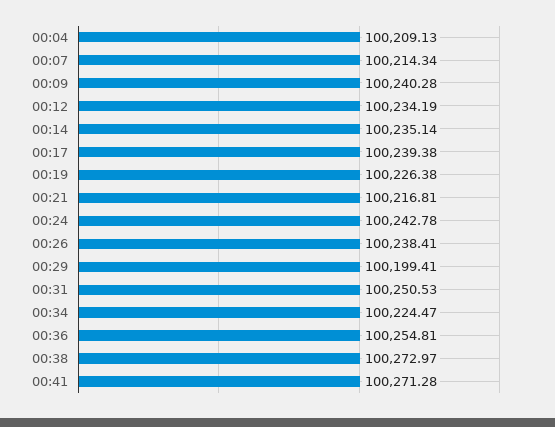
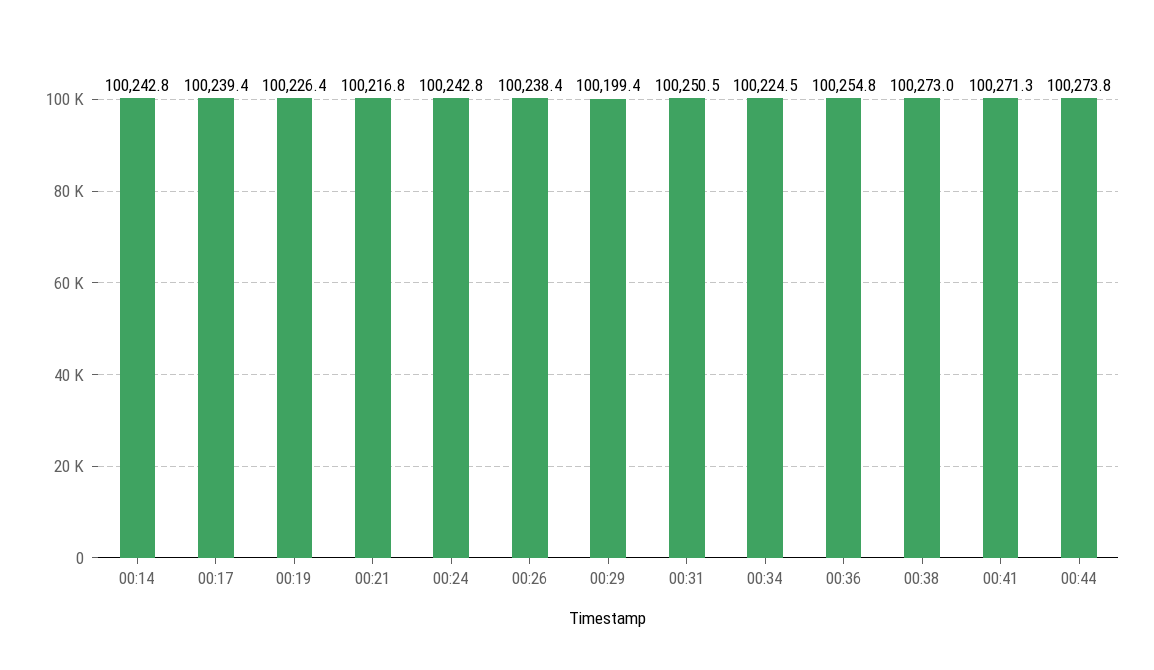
00:04: 100209.13 -> none
00:07: 100214.34 -> none
00:09: 100240.28 -> none
00:12: 100234.19 -> none
00:14: 100235.14 -> 100242.8
00:44: none -> 100273.8

